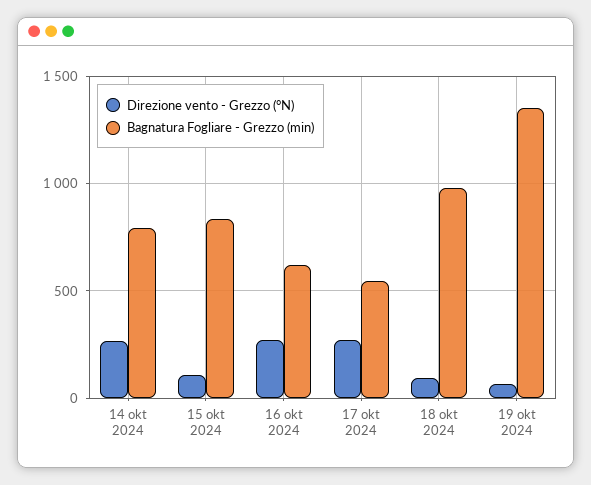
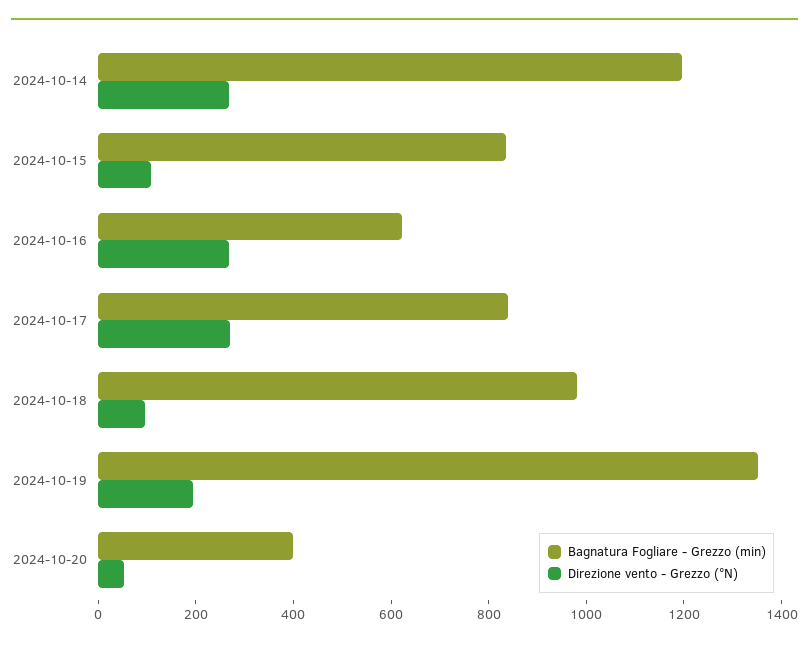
Bagnatura Fogliare - Grezzo (min), 14 okt 2024: 800 -> 1200
Bagnatura Fogliare - Grezzo (min), 17 okt 2024: 550 -> 850
Direzione vento - Grezzo (°N), 19 okt 2024: 50 -> 200
Bagnatura Fogliare - Grezzo (min), 2024-10-20: none -> 400
Direzione vento - Grezzo (°N), 2024-10-20: none -> 50

